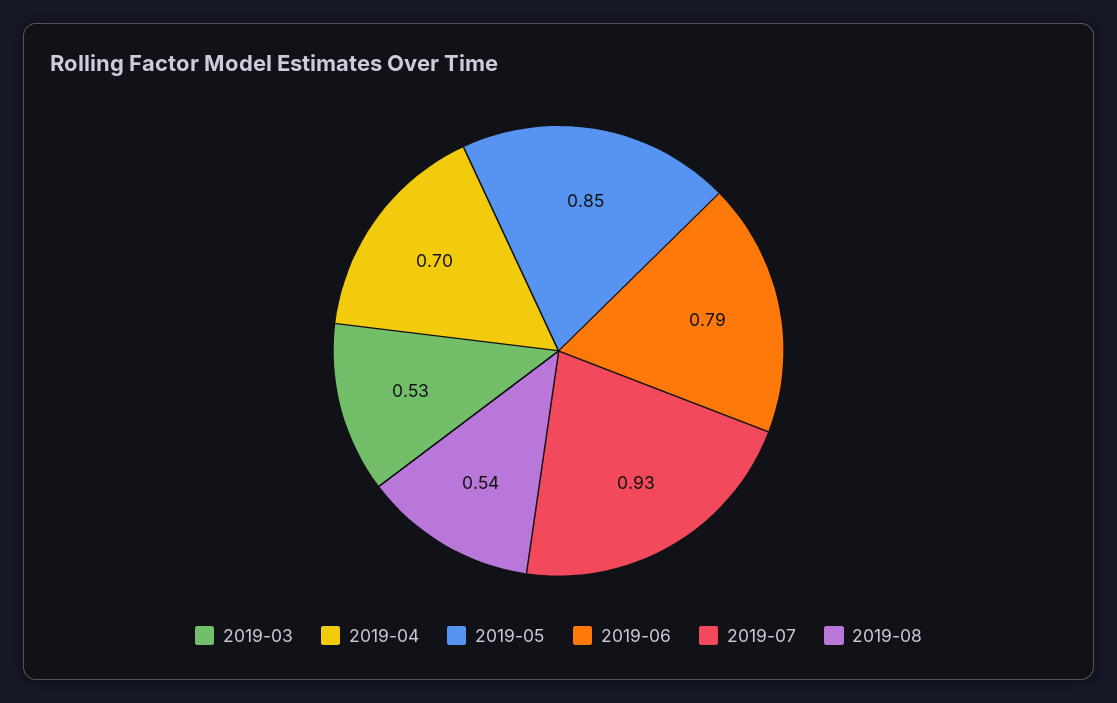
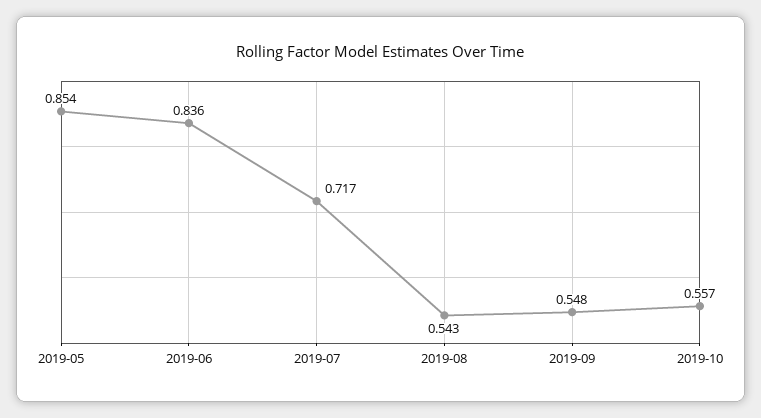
2019-03: 0.53 -> none
2019-04: 0.7 -> none
2019-06: 0.79 -> 0.836
2019-07: 0.93 -> 0.717
2019-09: none -> 0.548
2019-10: none -> 0.557

